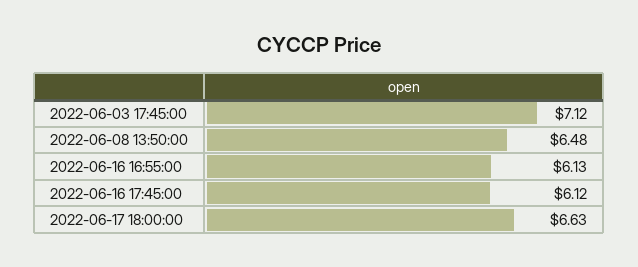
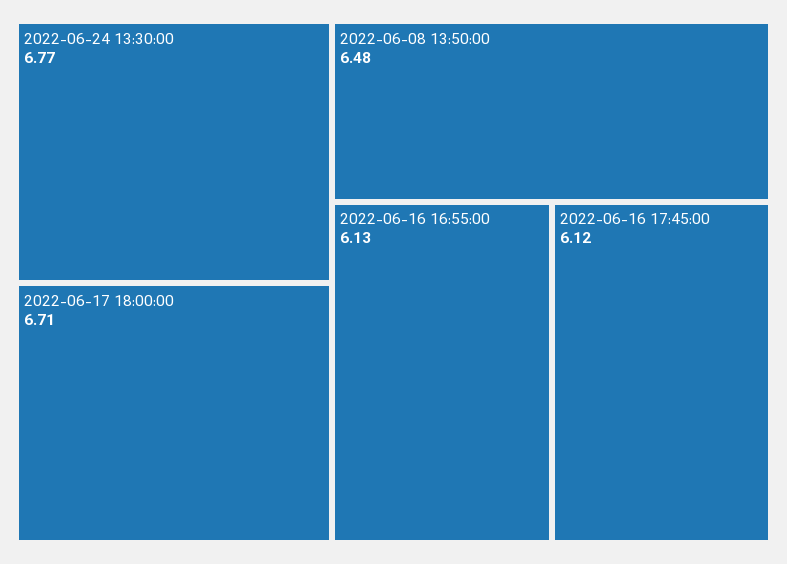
2022-06-03 17:45:00: 7.12 -> none
2022-06-17 18:00:00: 6.63 -> 6.71
2022-06-24 13:30:00: none -> 6.77

